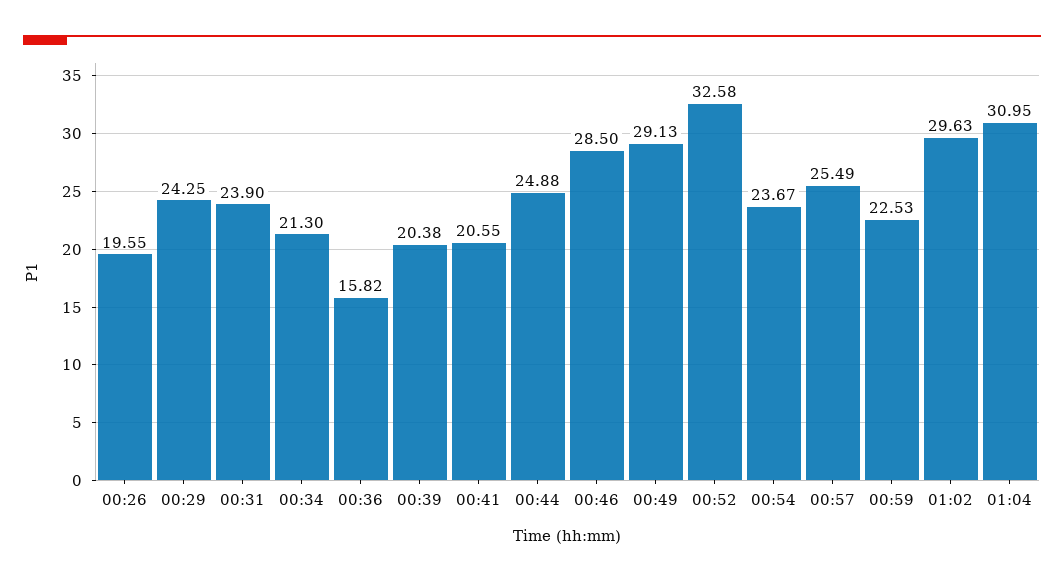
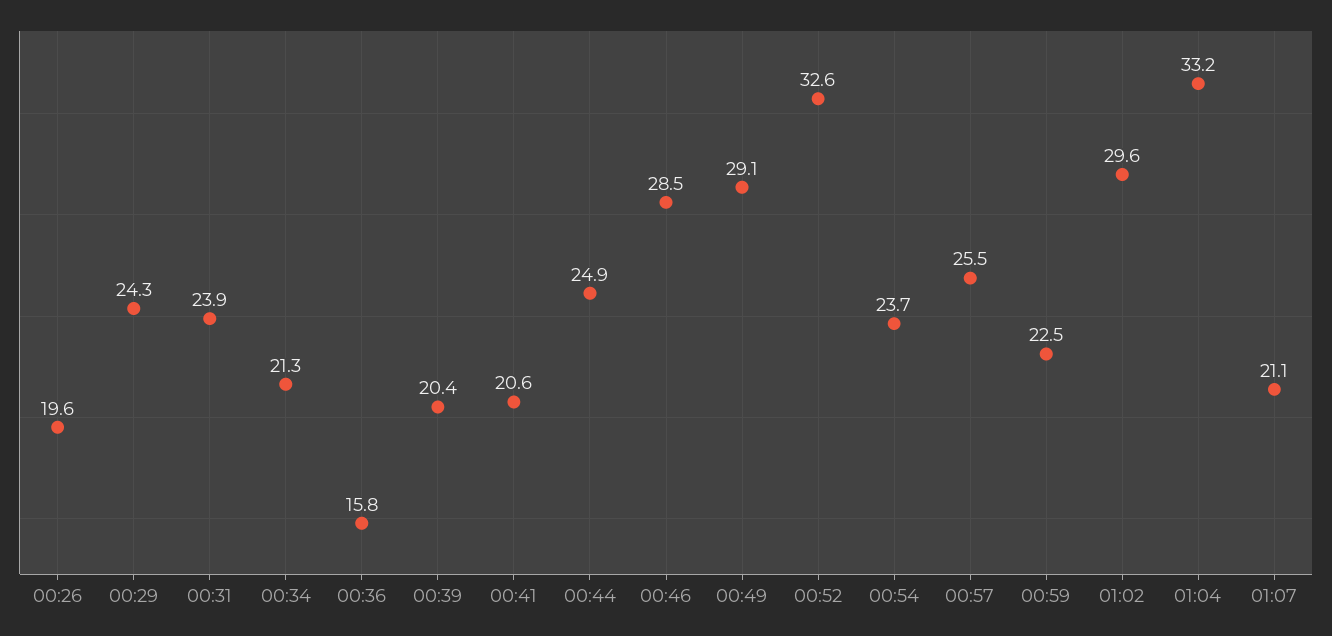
01:04: 30.95 -> 33.2
01:07: none -> 21.1

